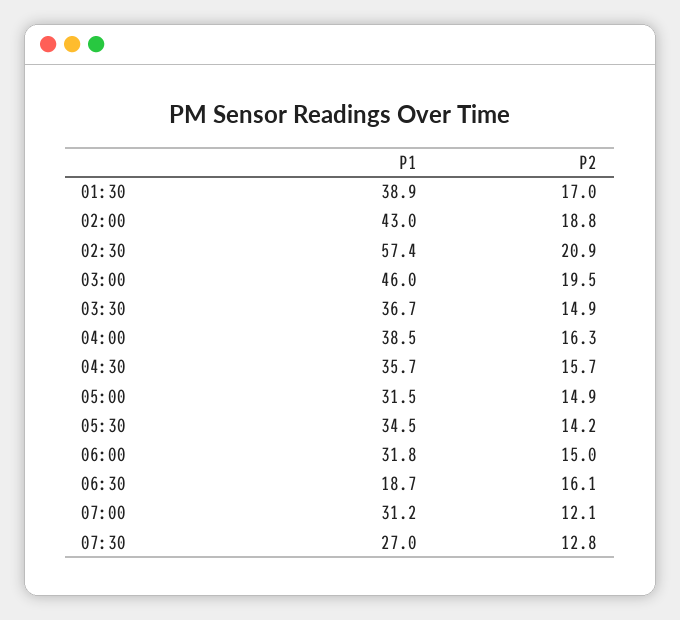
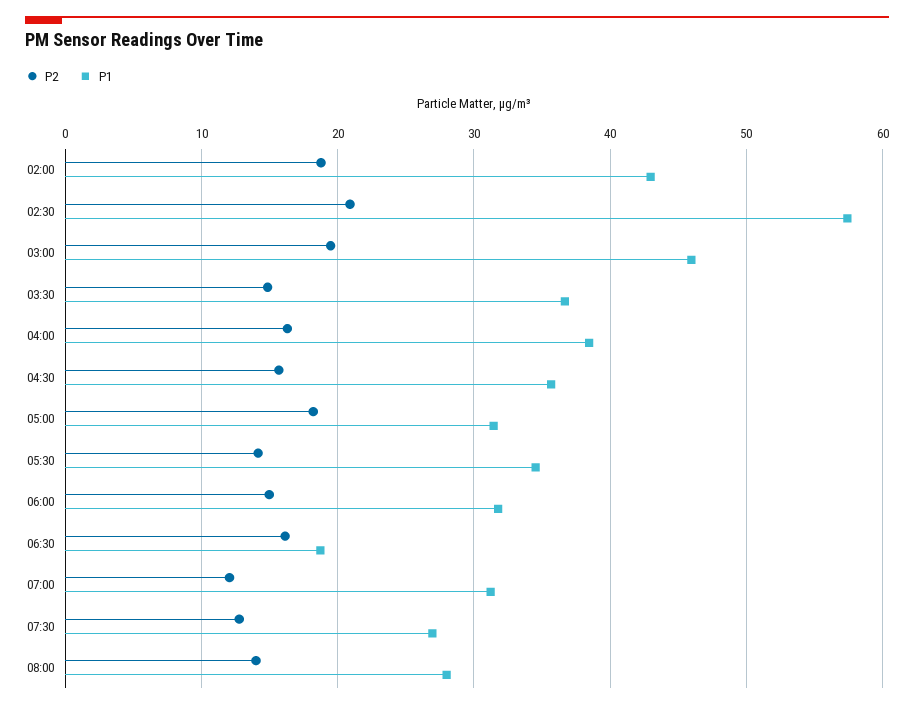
P1, 01:30: 38.9 -> none
P2, 01:30: 17 -> none
P2, 05:00: 14.9 -> 18
P2, 08:00: none -> 14
P1, 08:00: none -> 28

